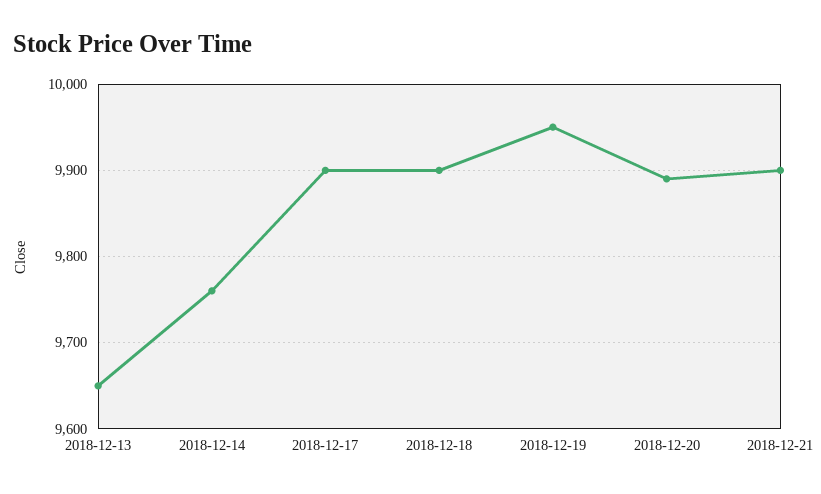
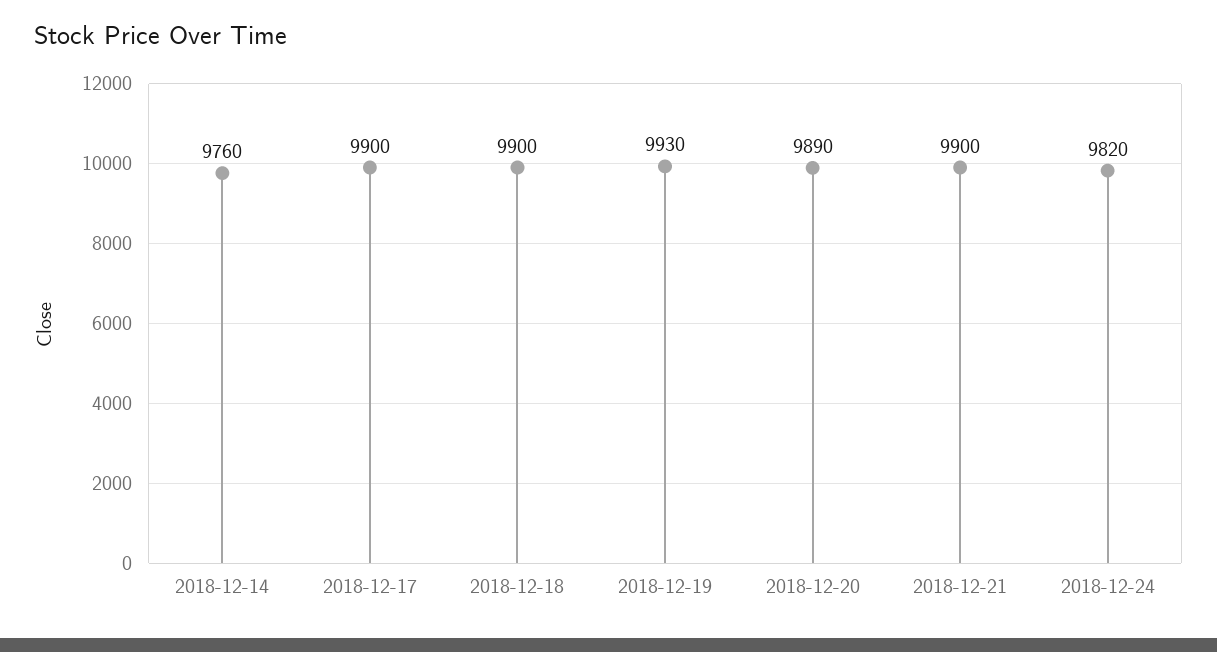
2018-12-13: 9650 -> none
2018-12-19: 9950 -> 9930
2018-12-24: none -> 9820

